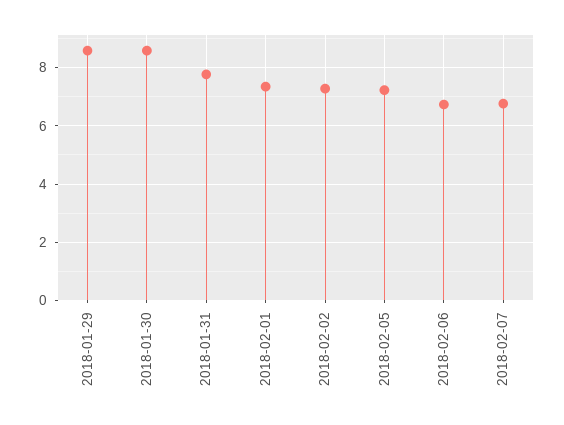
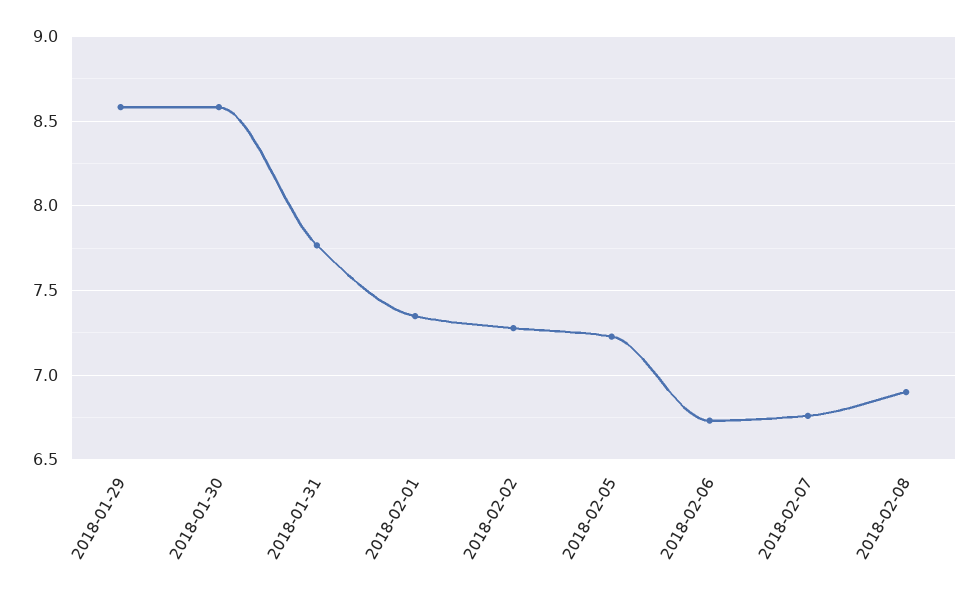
2018-02-08: none -> 6.9

